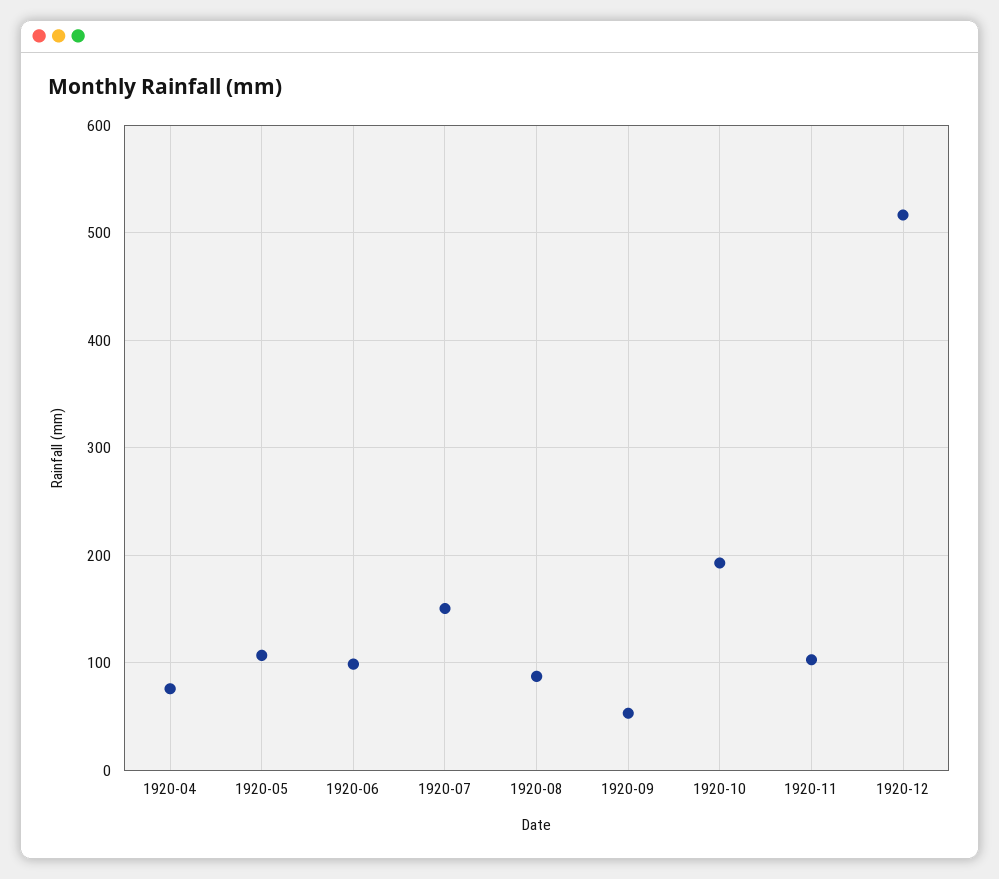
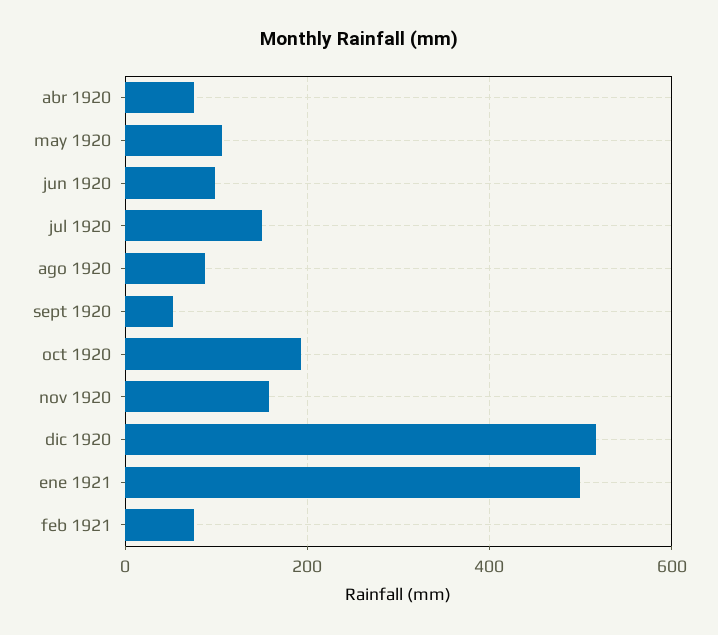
1920-11: 100 -> 160
ene 1921: none -> 500
feb 1921: none -> 80

